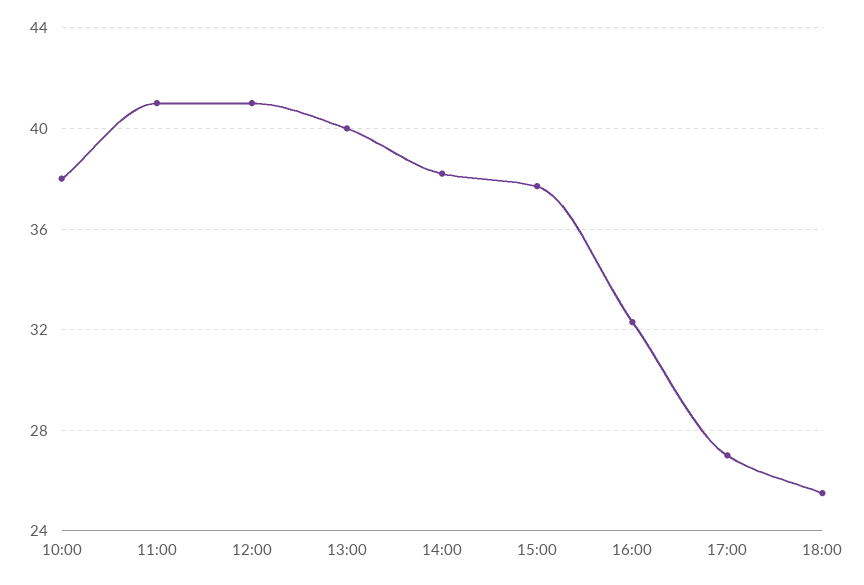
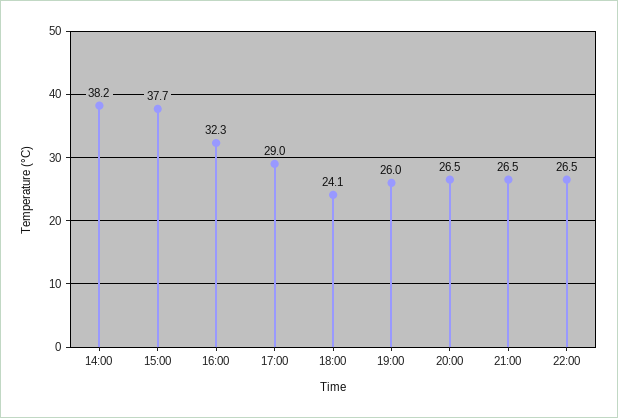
10:00: 38 -> none
11:00: 41 -> none
12:00: 41 -> none
13:00: 40 -> none
17:00: 27 -> 29
18:00: 25.5 -> 24.1
19:00: none -> 26
20:00: none -> 26.5
21:00: none -> 26.5
22:00: none -> 26.5

